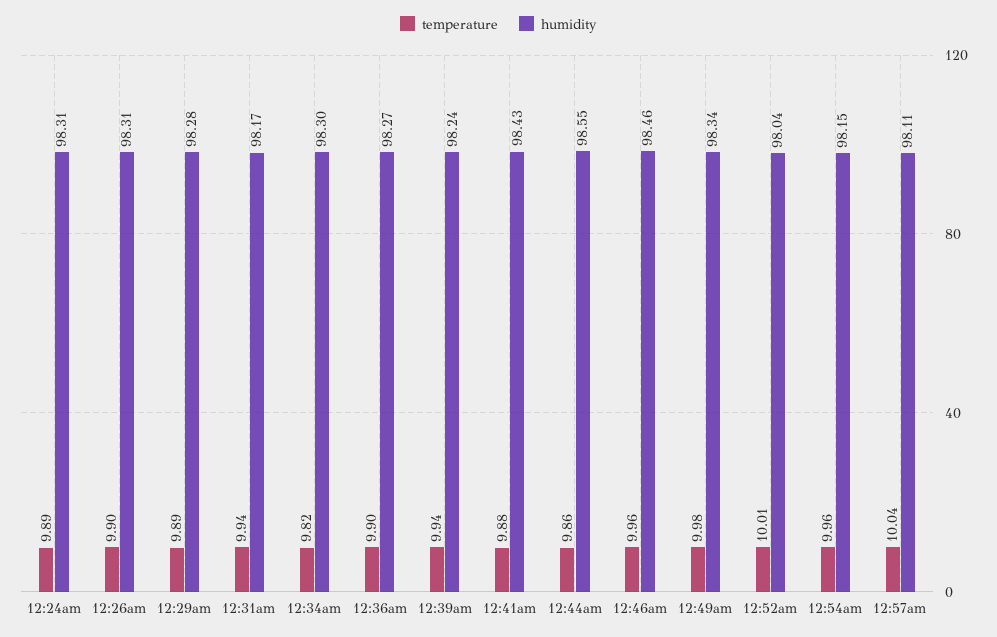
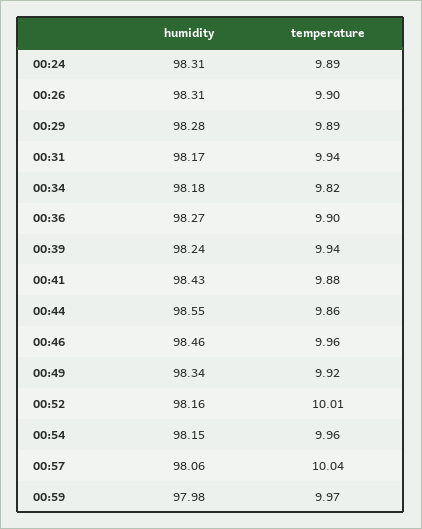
humidity, 12:34am: 98.3 -> 98.18
temperature, 12:49am: 9.98 -> 9.92
humidity, 12:52am: 98.04 -> 98.16
humidity, 12:57am: 98.11 -> 98.06
humidity, 00:59: none -> 97.98
temperature, 00:59: none -> 9.97

